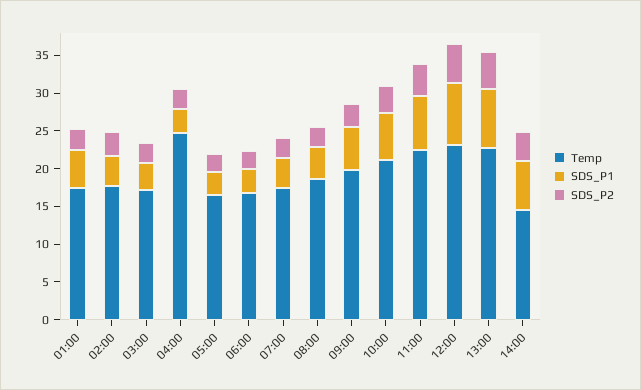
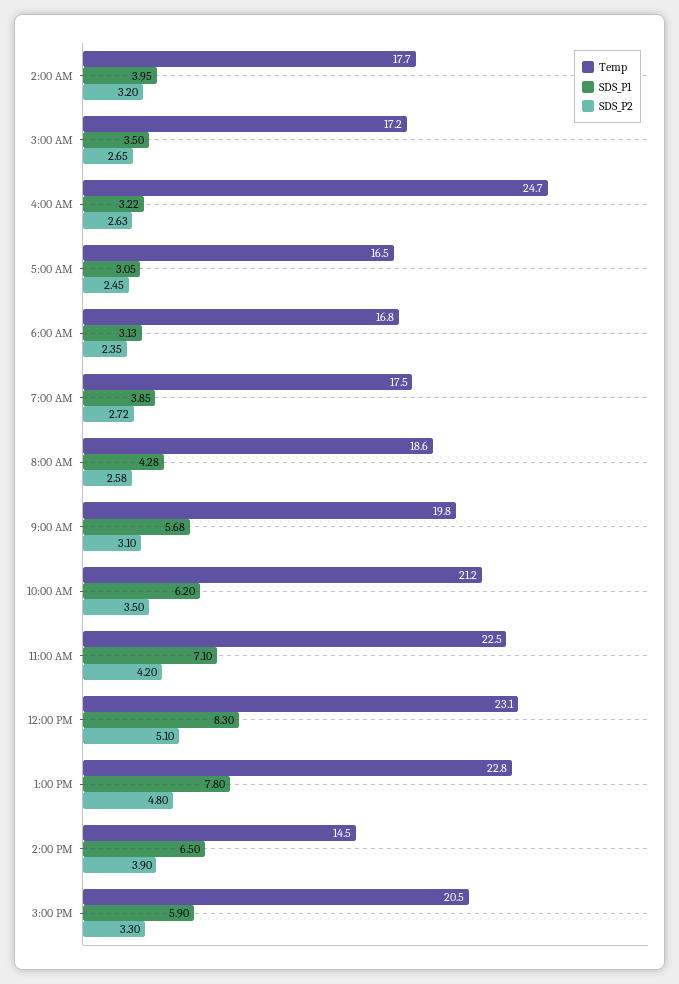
Temp, 01:00: 17.5 -> none
SDS_P1, 01:00: 5 -> none
SDS_P2, 01:00: 2.5 -> none
Temp, 3:00 PM: none -> 20.5
SDS_P1, 3:00 PM: none -> 5.9
SDS_P2, 3:00 PM: none -> 3.3

